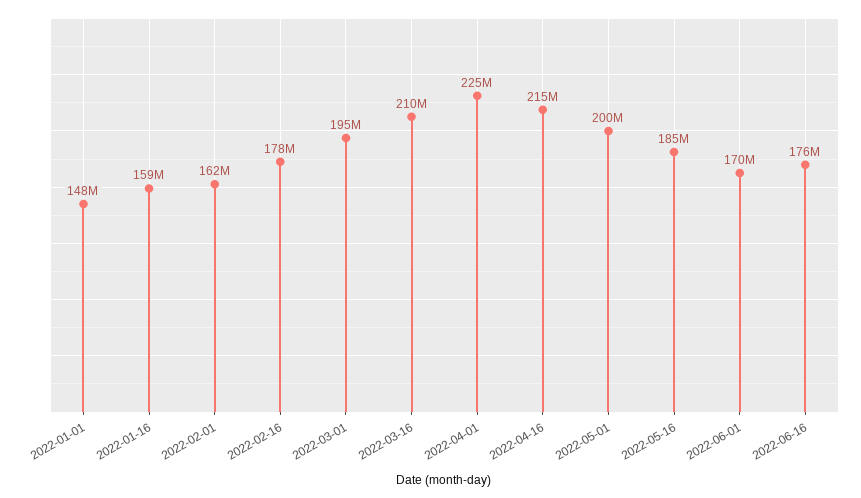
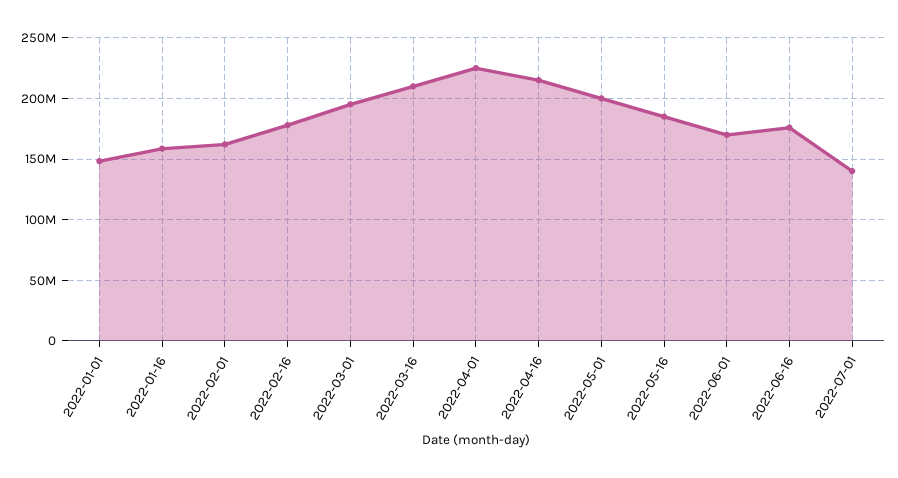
2022-07-01: none -> 140000000

